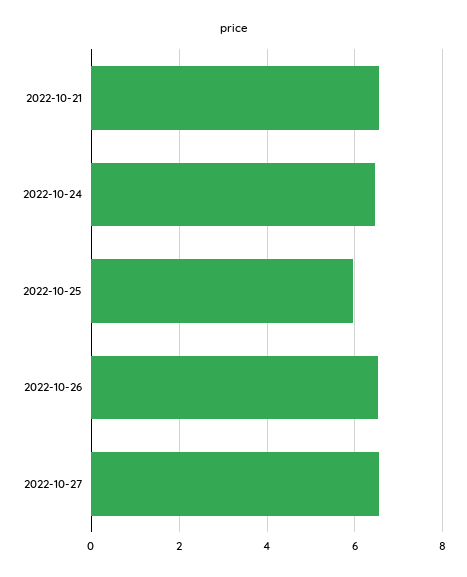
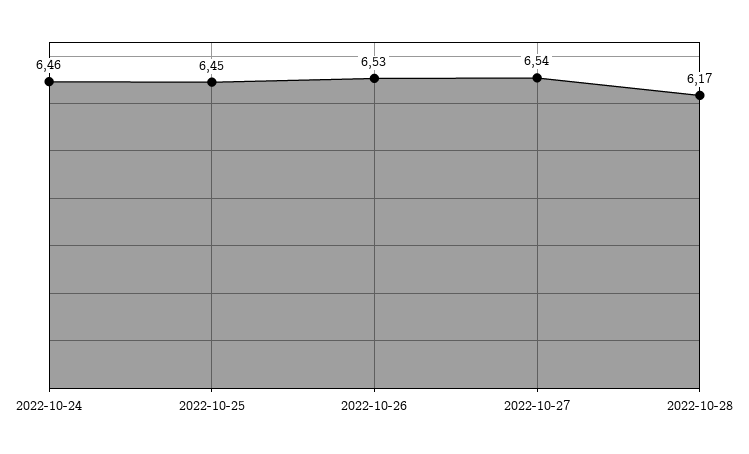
2022-10-21: 6.6 -> none
2022-10-25: 6 -> 6.45
2022-10-28: none -> 6.17

